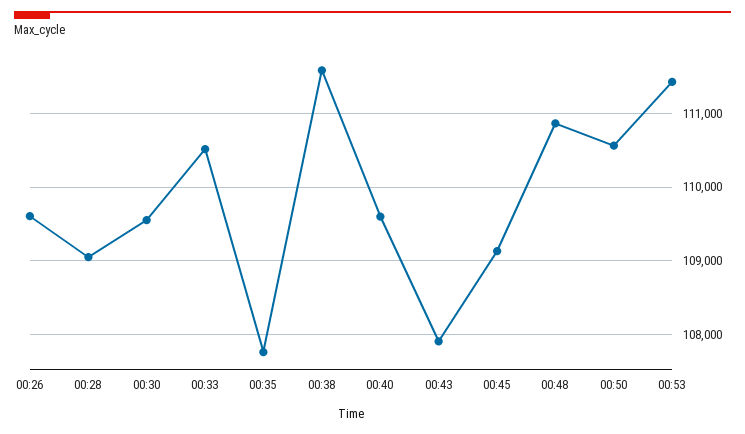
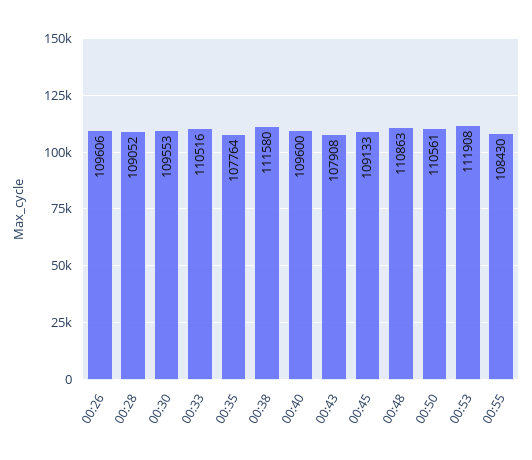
00:53: 111400 -> 111908
00:55: none -> 108430

